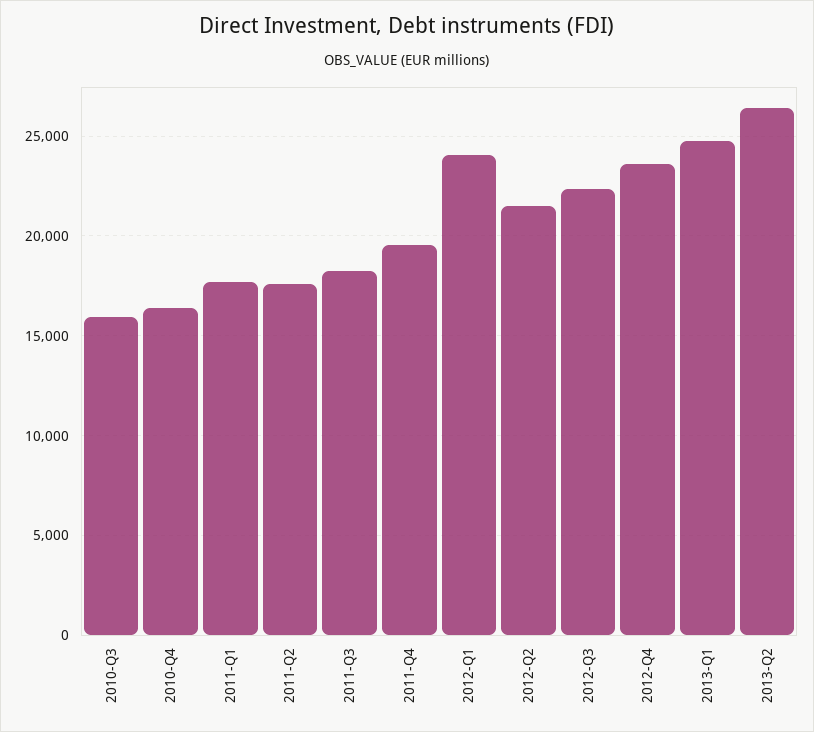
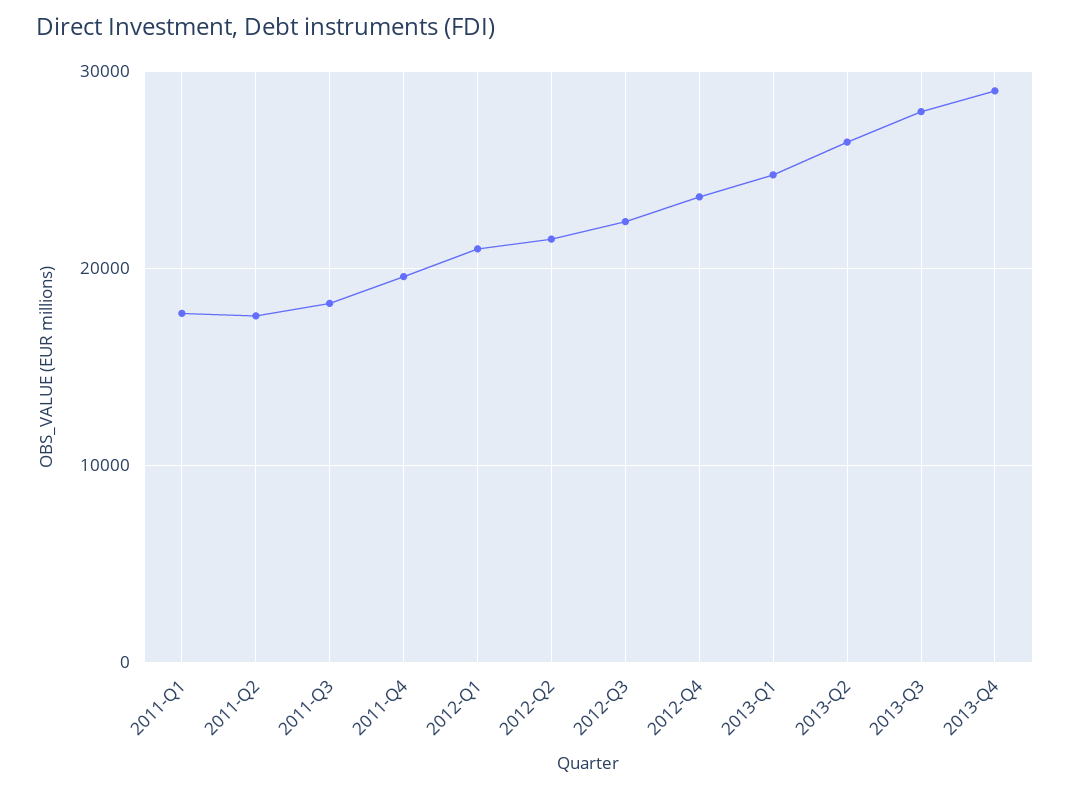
2010-Q3: 16000 -> none
2010-Q4: 16500 -> none
2012-Q1: 24000 -> 21000
2013-Q3: none -> 28000
2013-Q4: none -> 29000

